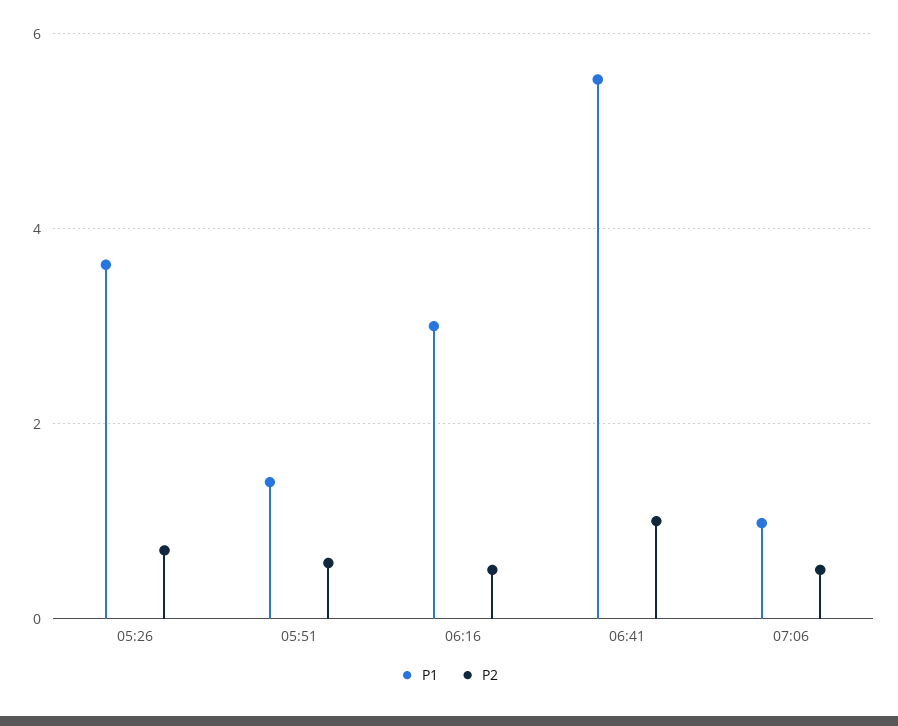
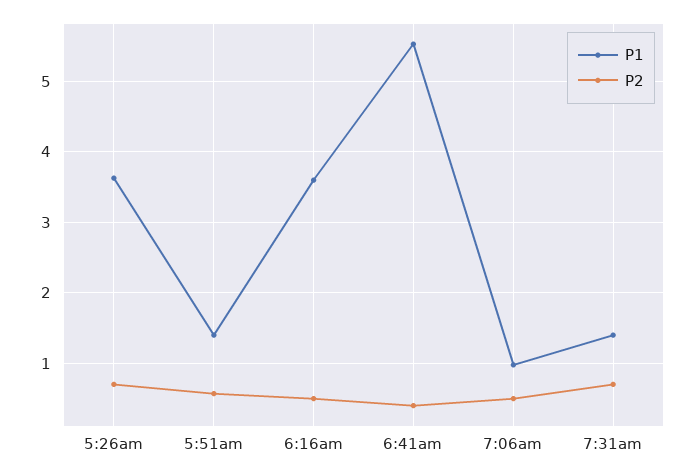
P1, 06:16: 3 -> 3.6
P2, 06:41: 1 -> 0.4
P1, 7:31am: none -> 1.4
P2, 7:31am: none -> 0.7

